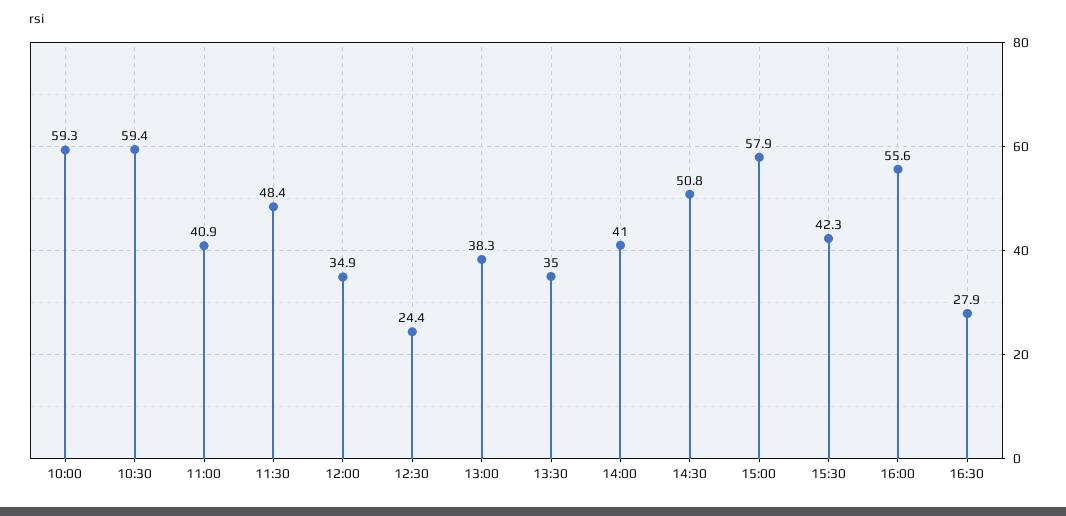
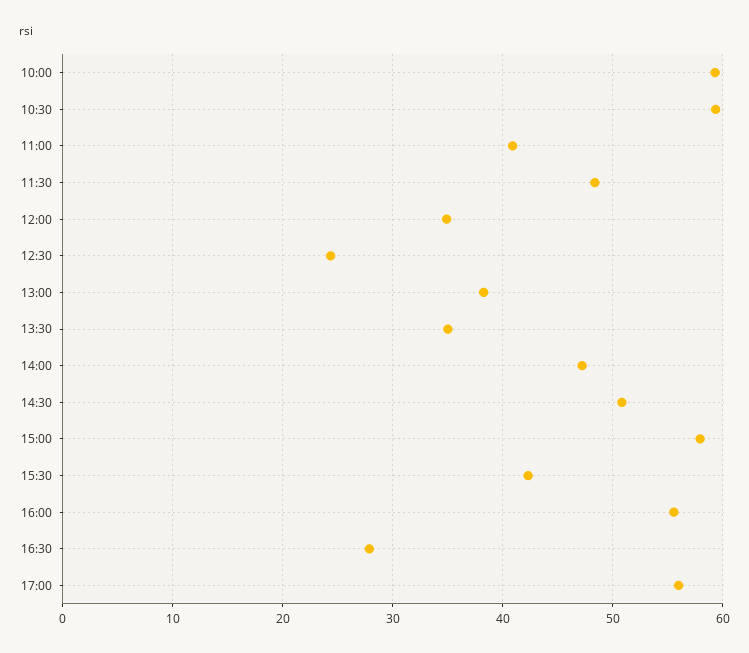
14:00: 41 -> 47
17:00: none -> 56

